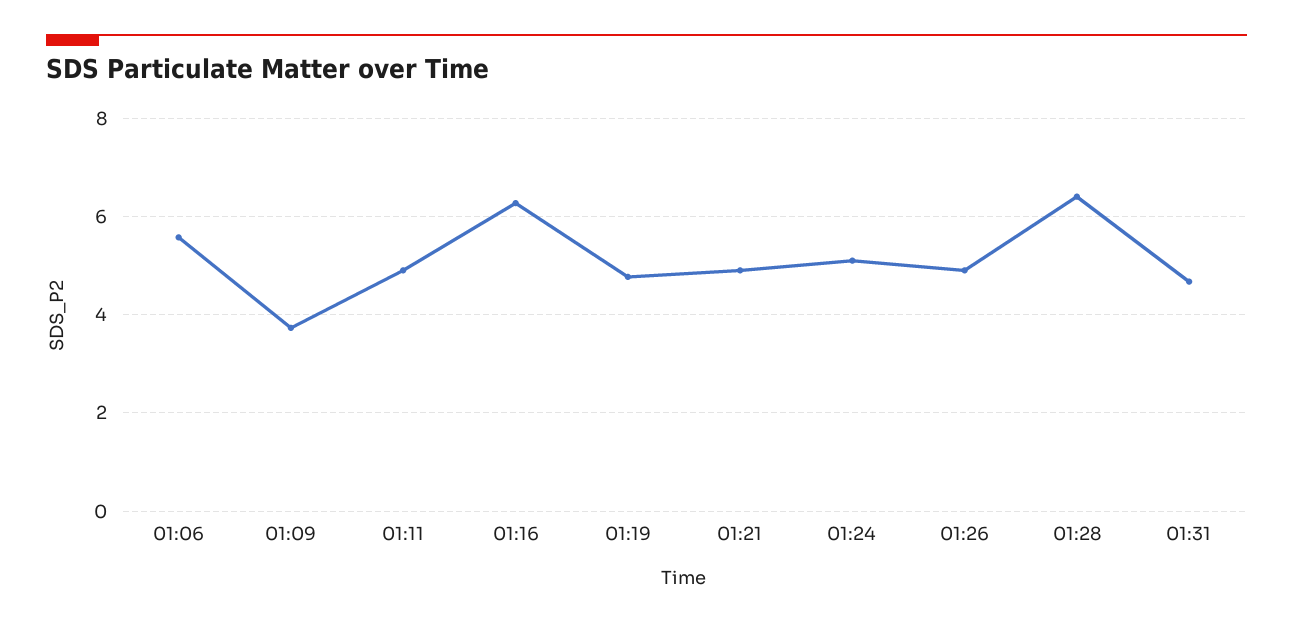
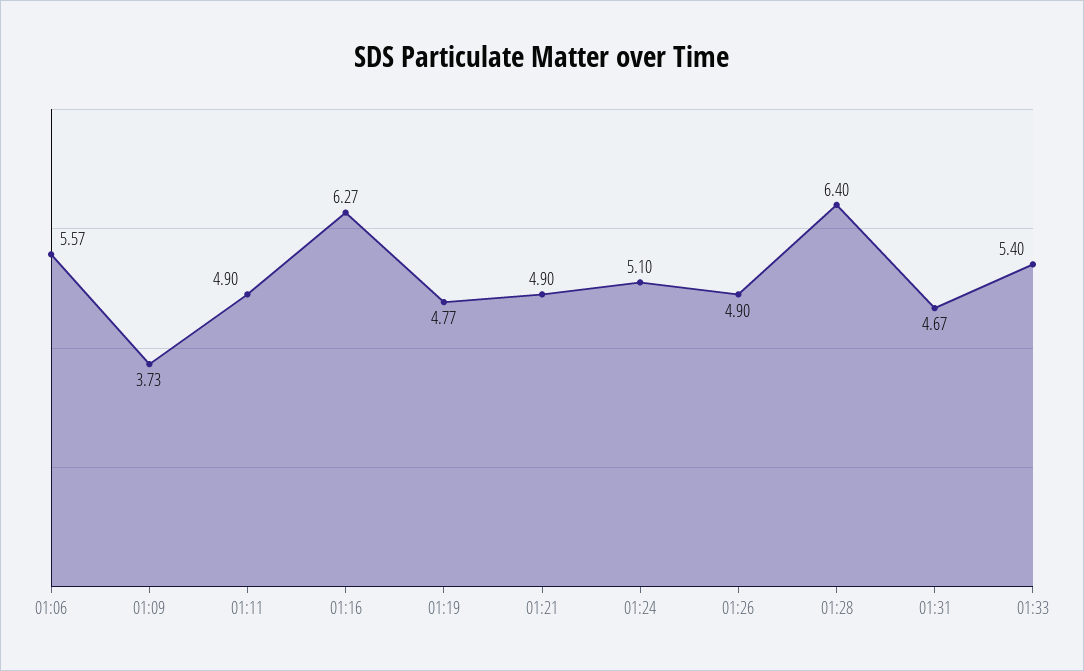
01:33: none -> 5.4

